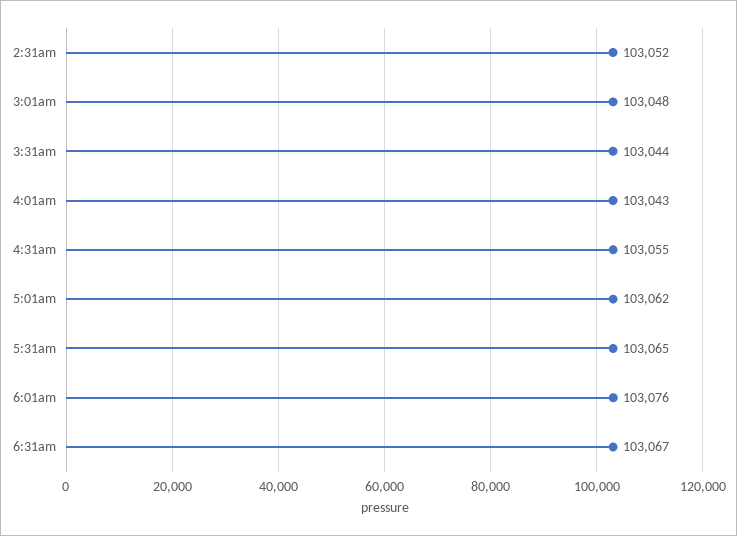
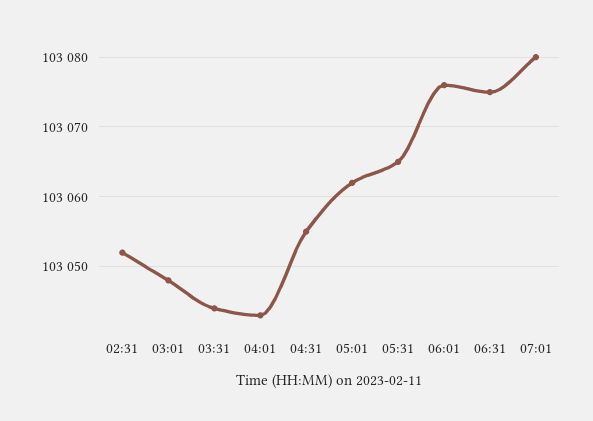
6:31am: 103067 -> 103075
07:01: none -> 103080

